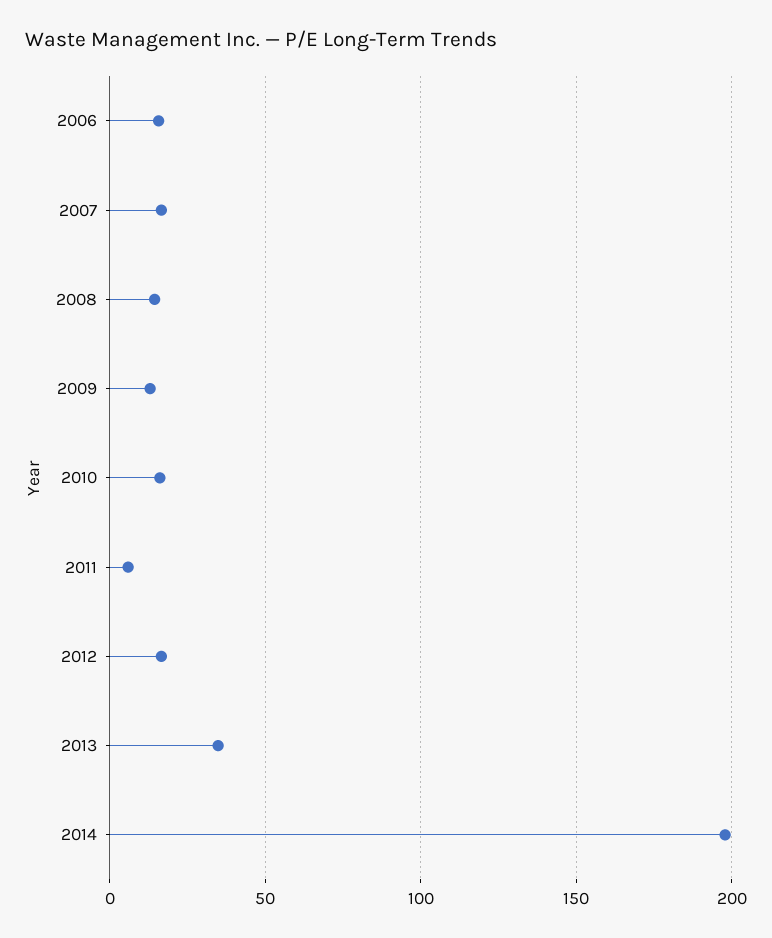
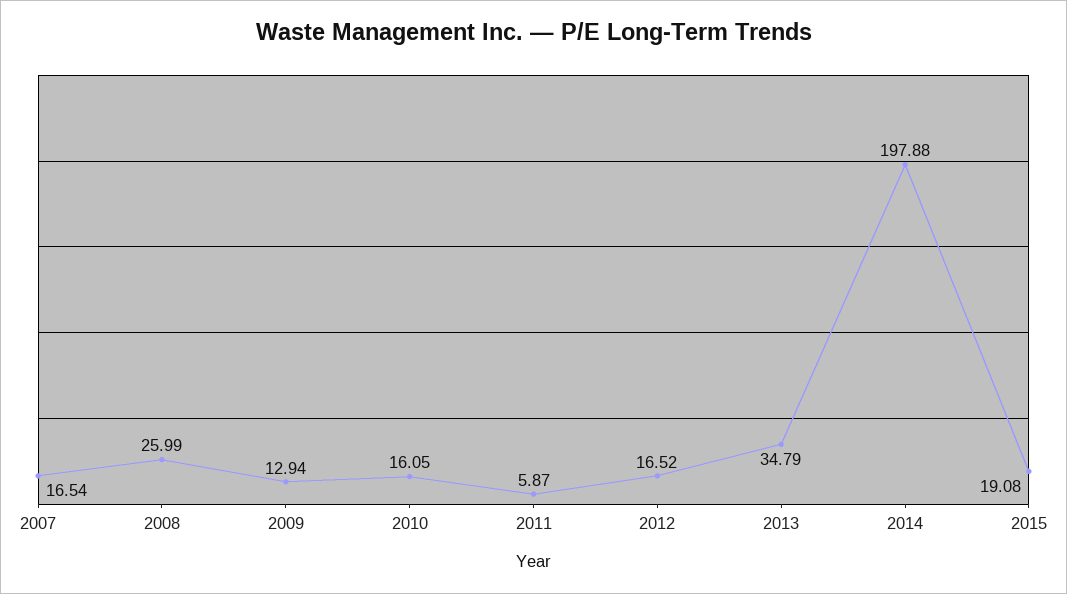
2006: 15 -> none
2008: 15 -> 25.99
2015: none -> 19.08

